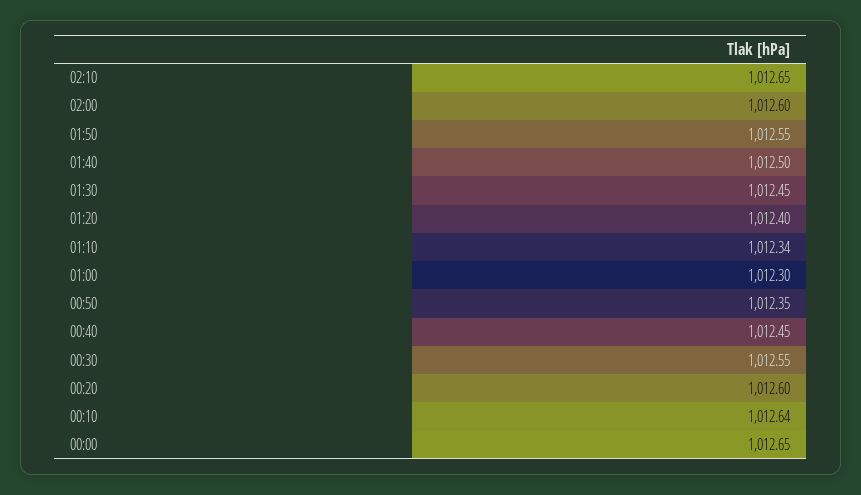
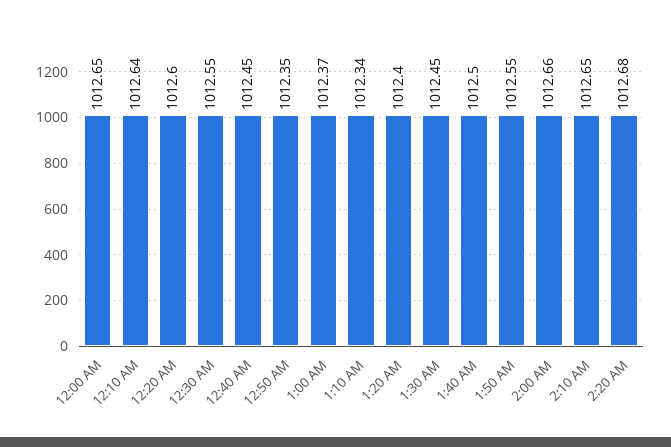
02:00: 1012.6 -> 1012.66
01:00: 1012.3 -> 1012.37
2:20 AM: none -> 1012.68

